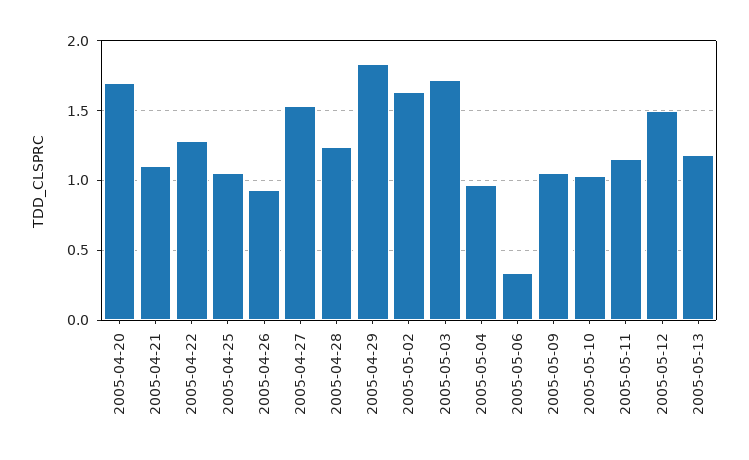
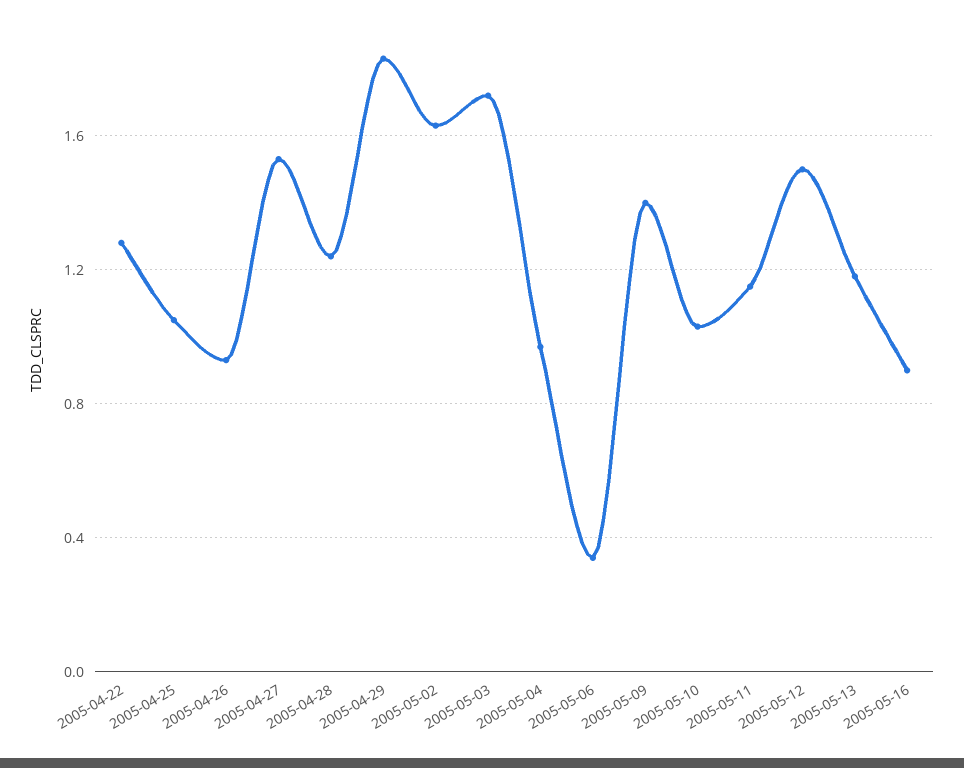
2005-04-20: 1.7 -> none
2005-04-21: 1.1 -> none
2005-05-09: 1.05 -> 1.4
2005-05-16: none -> 0.9

